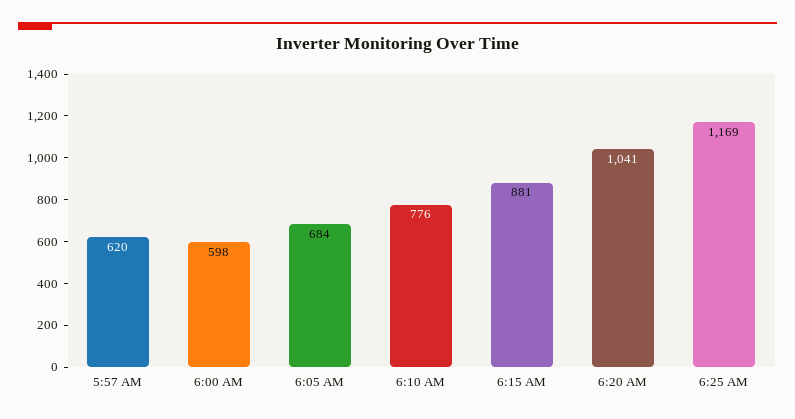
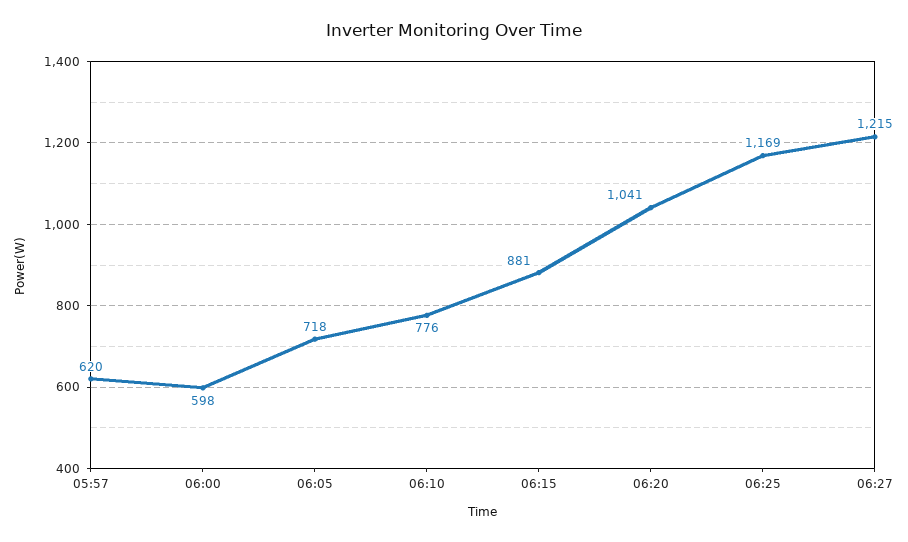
6:05 AM: 684 -> 718
06:27: none -> 1215

